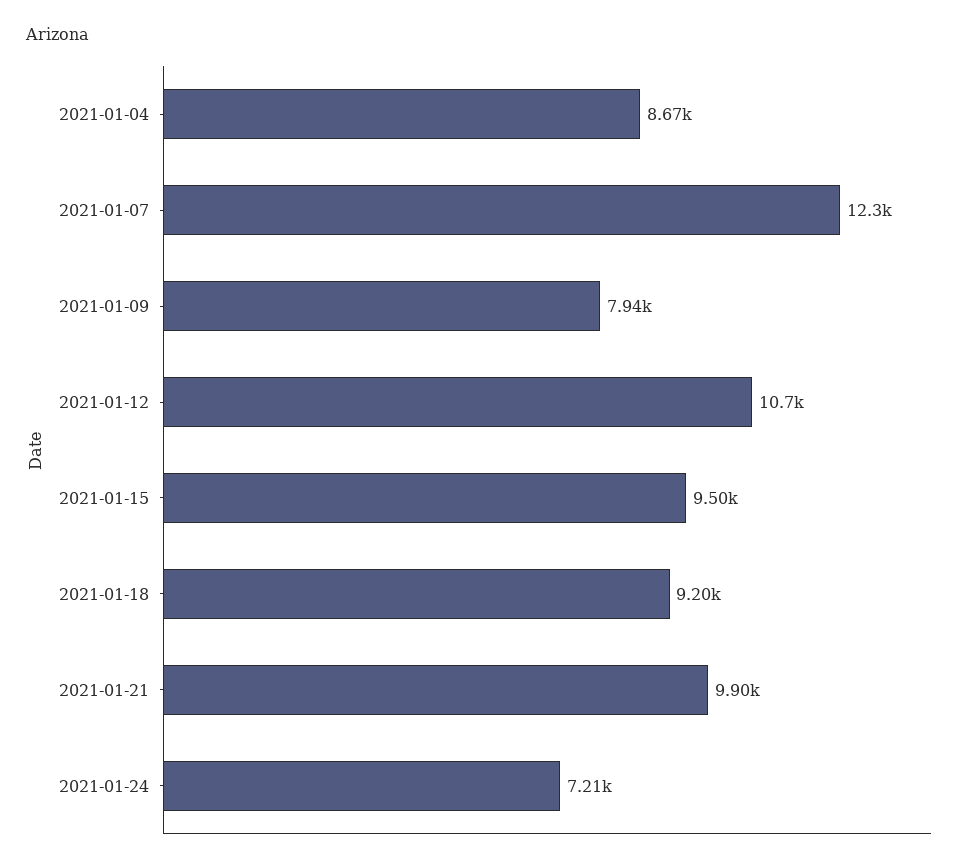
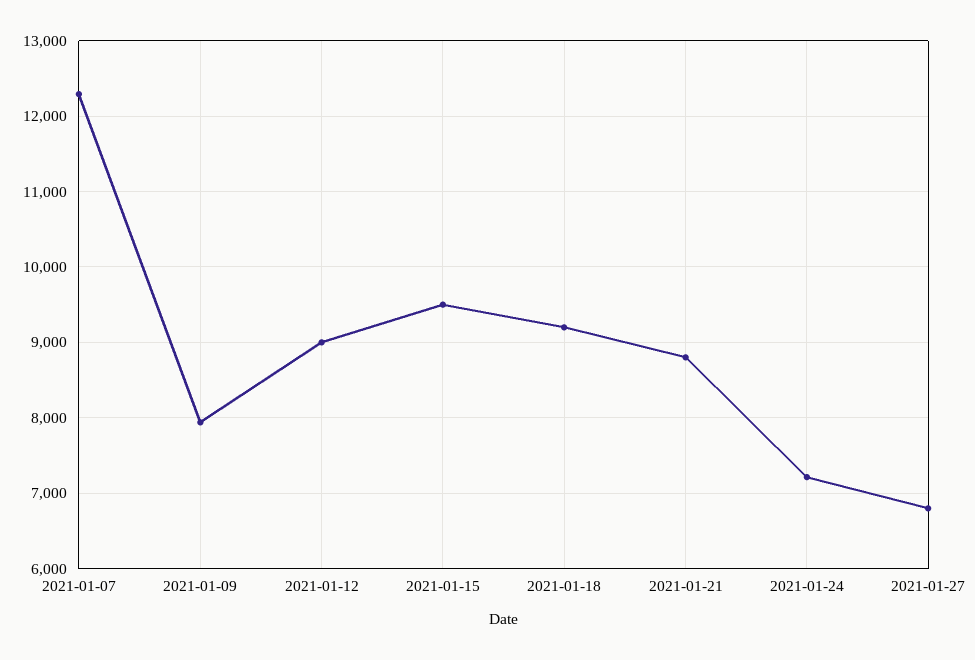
2021-01-04: 8670 -> none
2021-01-12: 10700 -> 9000
2021-01-21: 9900 -> 8800
2021-01-27: none -> 6800

